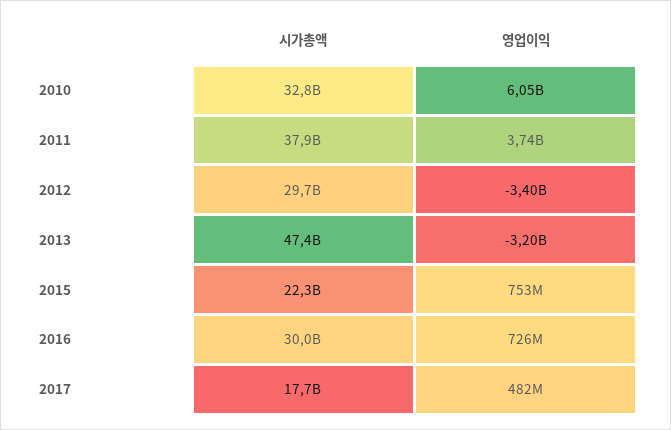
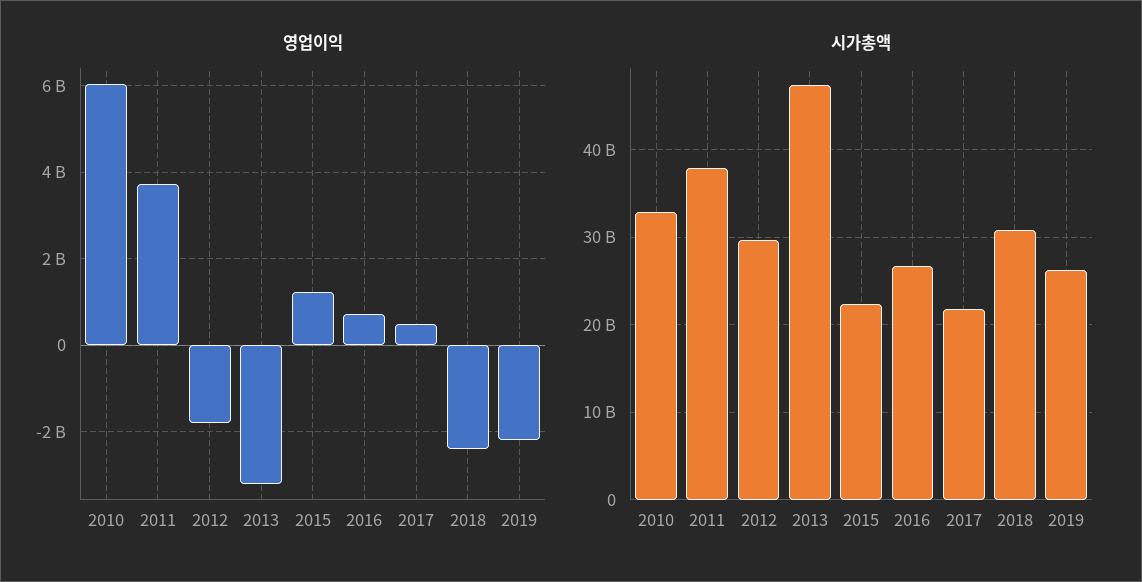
영업이익, 2012: -3400000000 -> -1800000000
영업이익, 2015: 753000000 -> 1200000000
시가총액, 2016: 30000000000 -> 27000000000
시가총액, 2017: 17700000000 -> 22000000000
영업이익, 2018: none -> -2400000000
영업이익, 2019: none -> -2200000000
시가총액, 2018: none -> 31000000000
시가총액, 2019: none -> 26000000000

